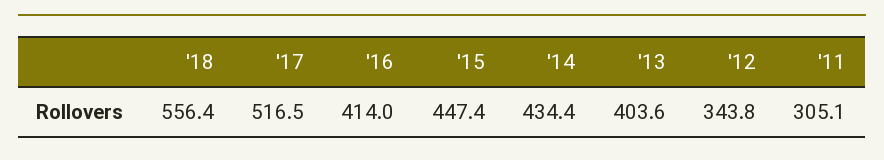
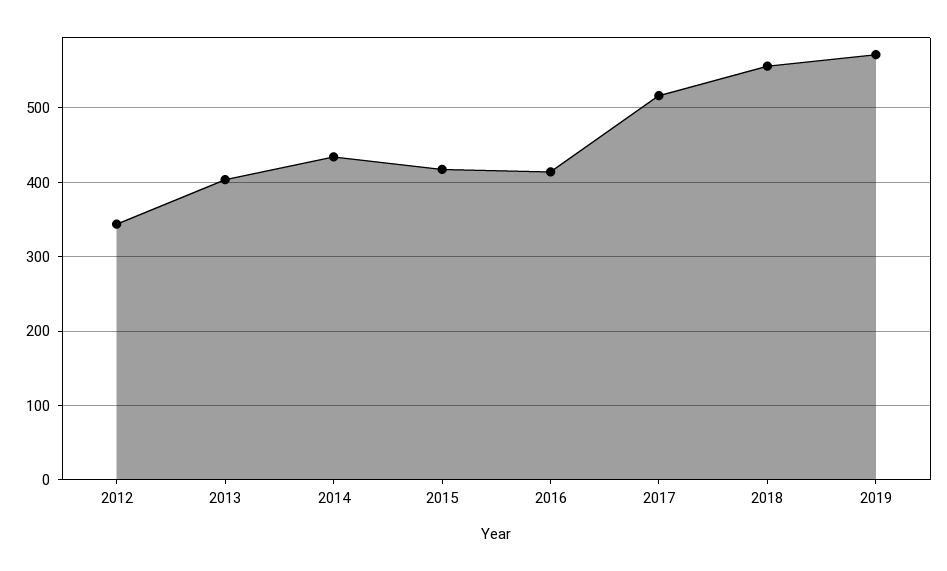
'15: 447.4 -> 420
'11: 305.1 -> none
2019: none -> 570

